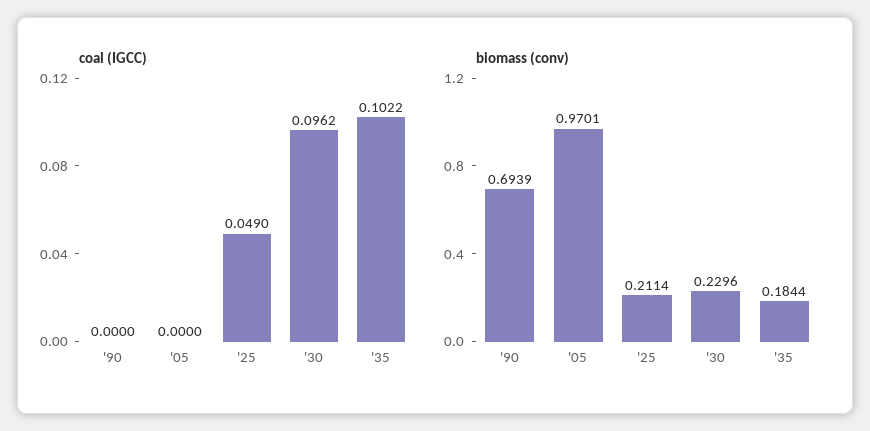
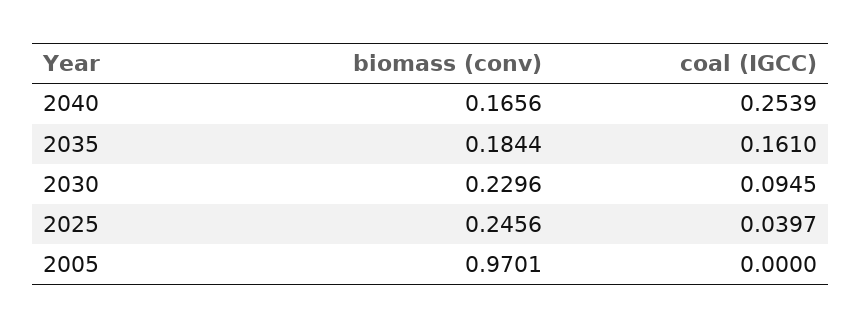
coal (IGCC), '90: 0 -> none
coal (IGCC), '25: 0.049 -> 0.0397
coal (IGCC), '30: 0.0962 -> 0.0945
coal (IGCC), '35: 0.1022 -> 0.161
biomass (conv), '90: 0.6939 -> none
biomass (conv), '25: 0.2114 -> 0.2456
biomass (conv), 2040: none -> 0.1656
coal (IGCC), 2040: none -> 0.2539

